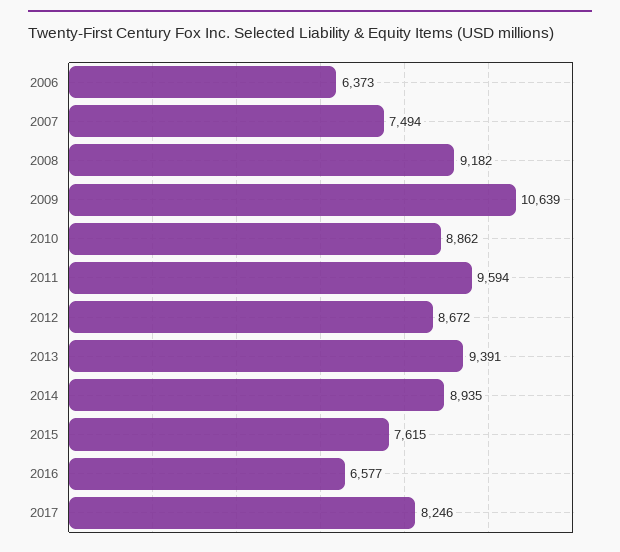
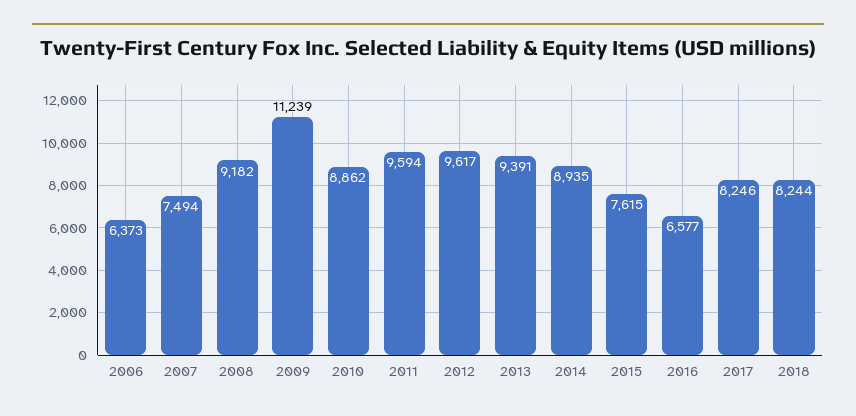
2009: 10639 -> 11239
2012: 8672 -> 9617
2018: none -> 8244

